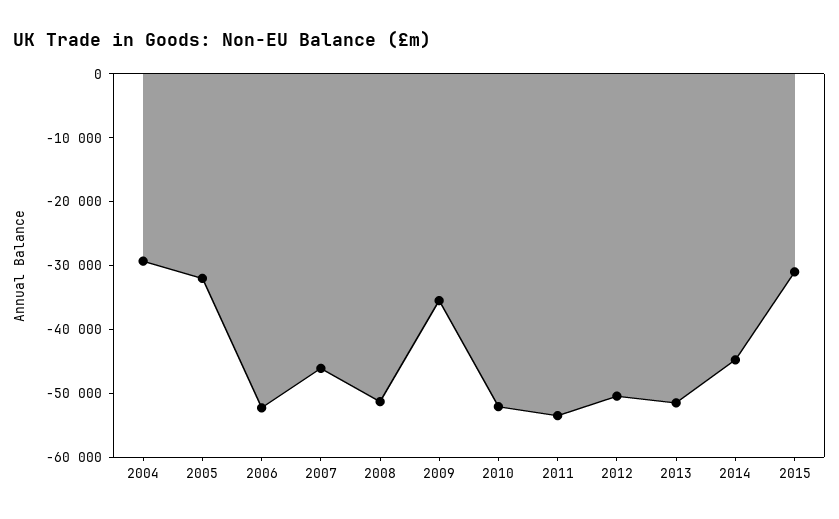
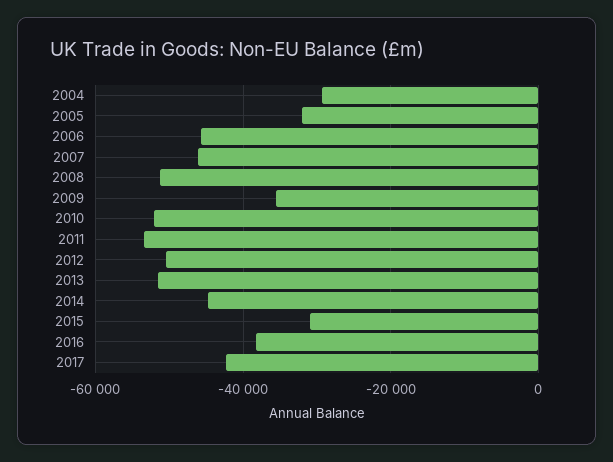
2006: -52000 -> -46000
2016: none -> -38000
2017: none -> -42000

